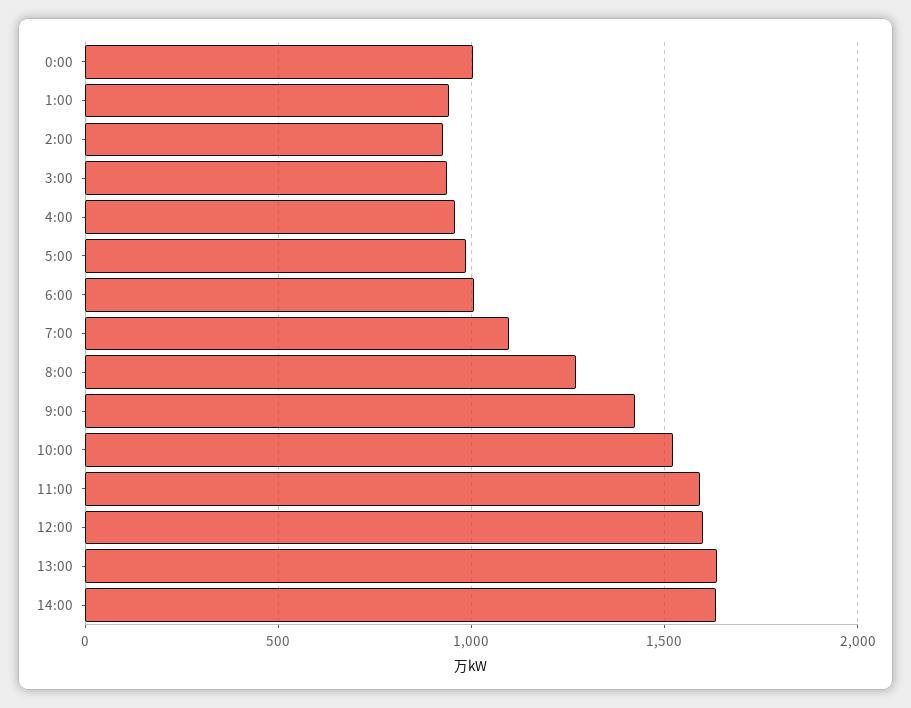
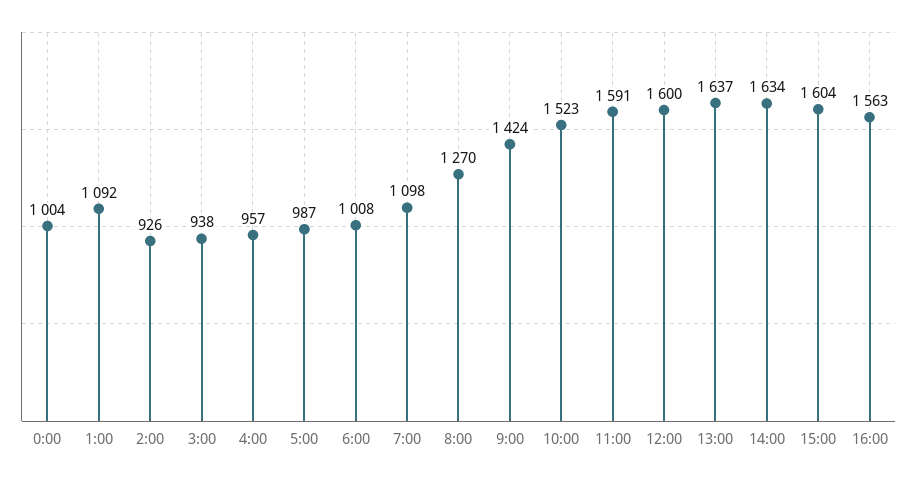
1:00: 950 -> 1092
15:00: none -> 1604
16:00: none -> 1563

